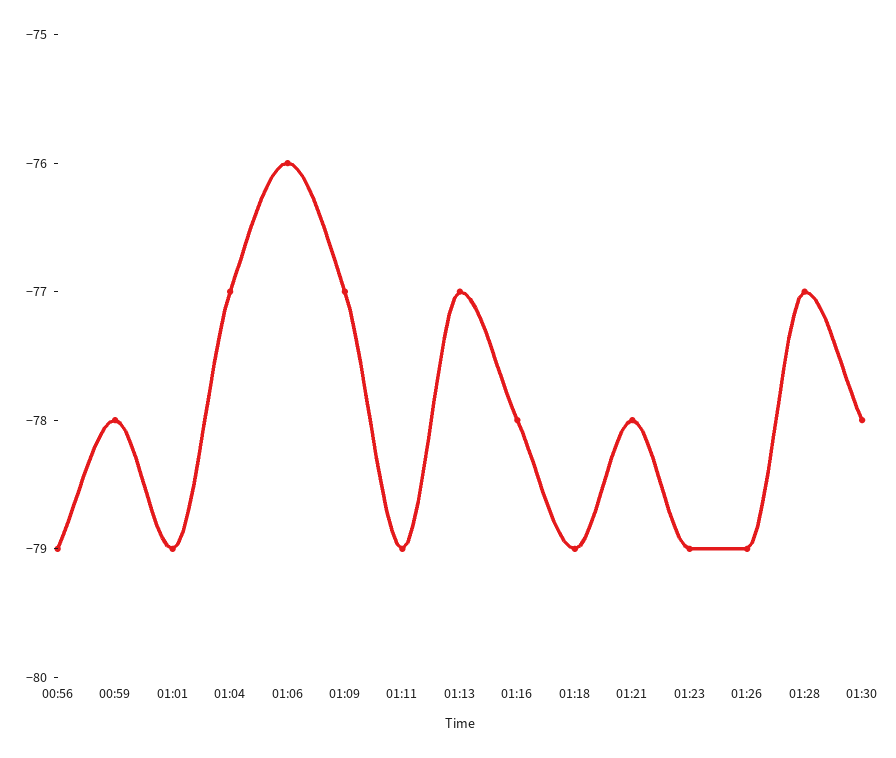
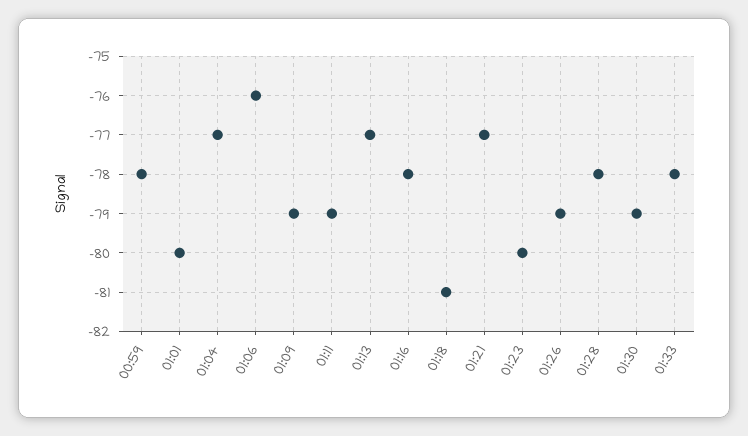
00:56: -79 -> none
01:01: -79 -> -80
01:09: -77 -> -79
01:18: -79 -> -81
01:21: -78 -> -77
01:23: -79 -> -80
01:28: -77 -> -78
01:30: -78 -> -79
01:33: none -> -78

